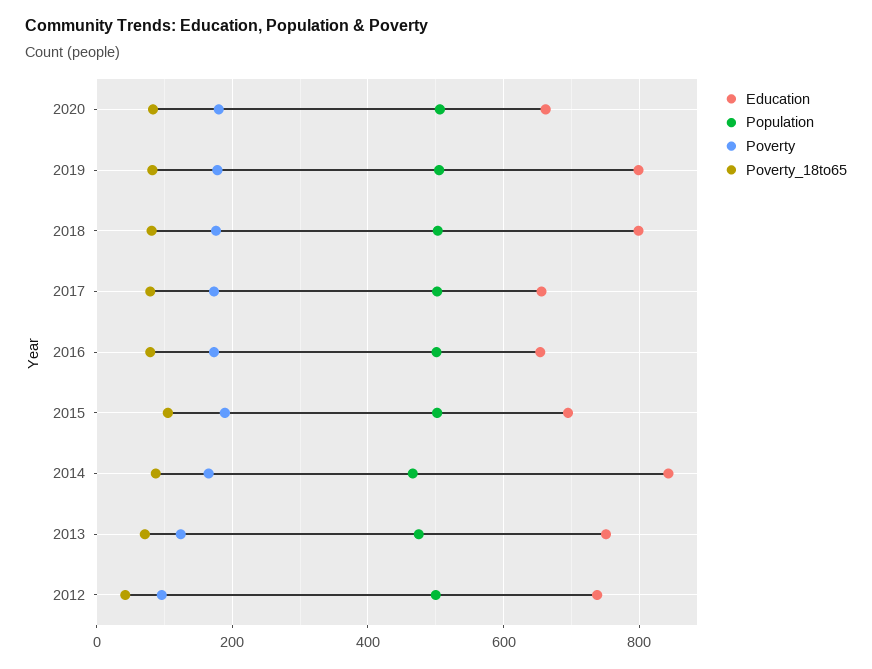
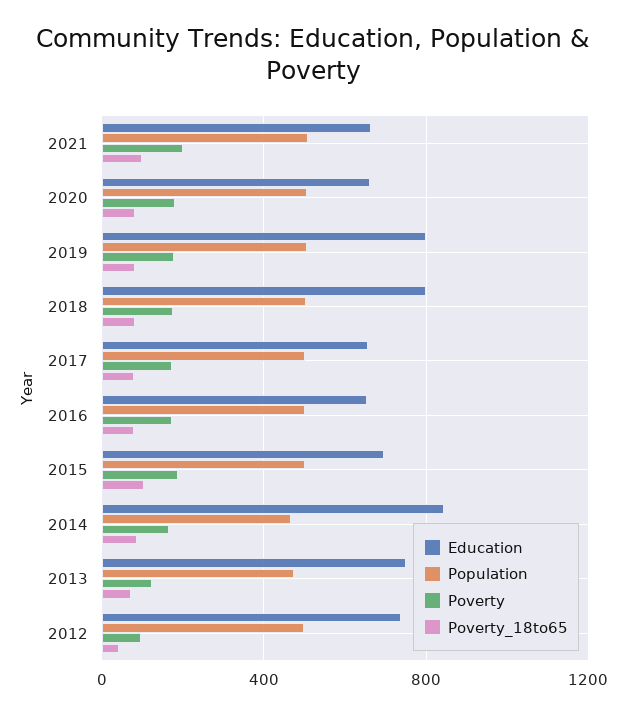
Education, 2021: none -> 650
Population, 2021: none -> 500
Poverty, 2021: none -> 200
Poverty_18to65, 2021: none -> 100

